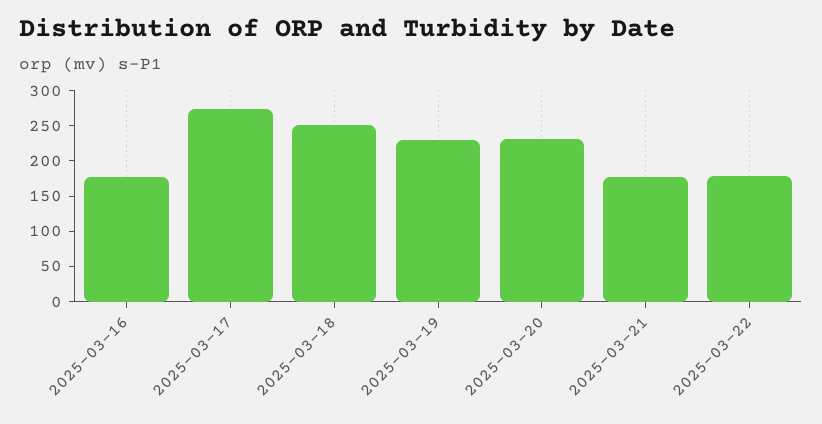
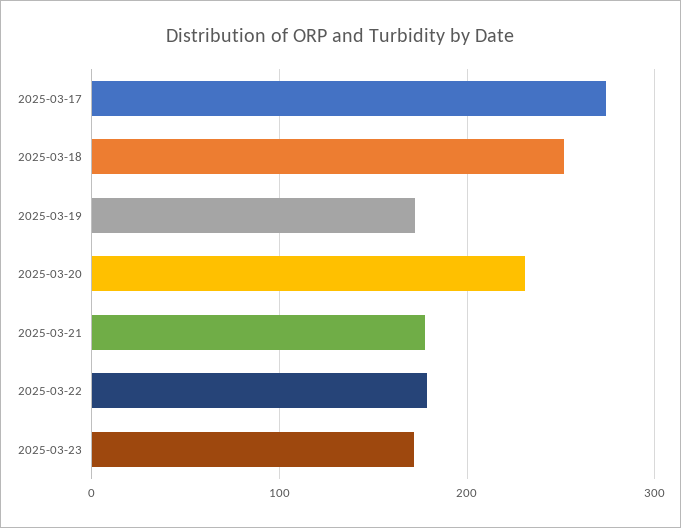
2025-03-16: 175 -> none
2025-03-19: 225 -> 170
2025-03-23: none -> 170

